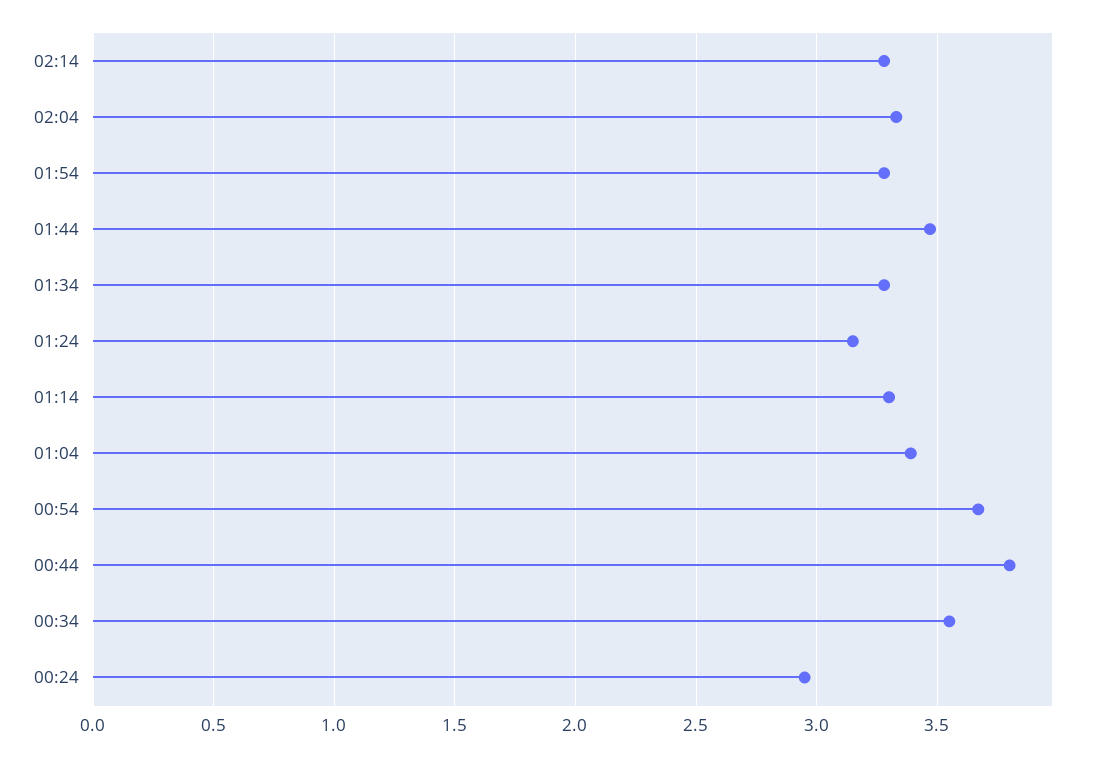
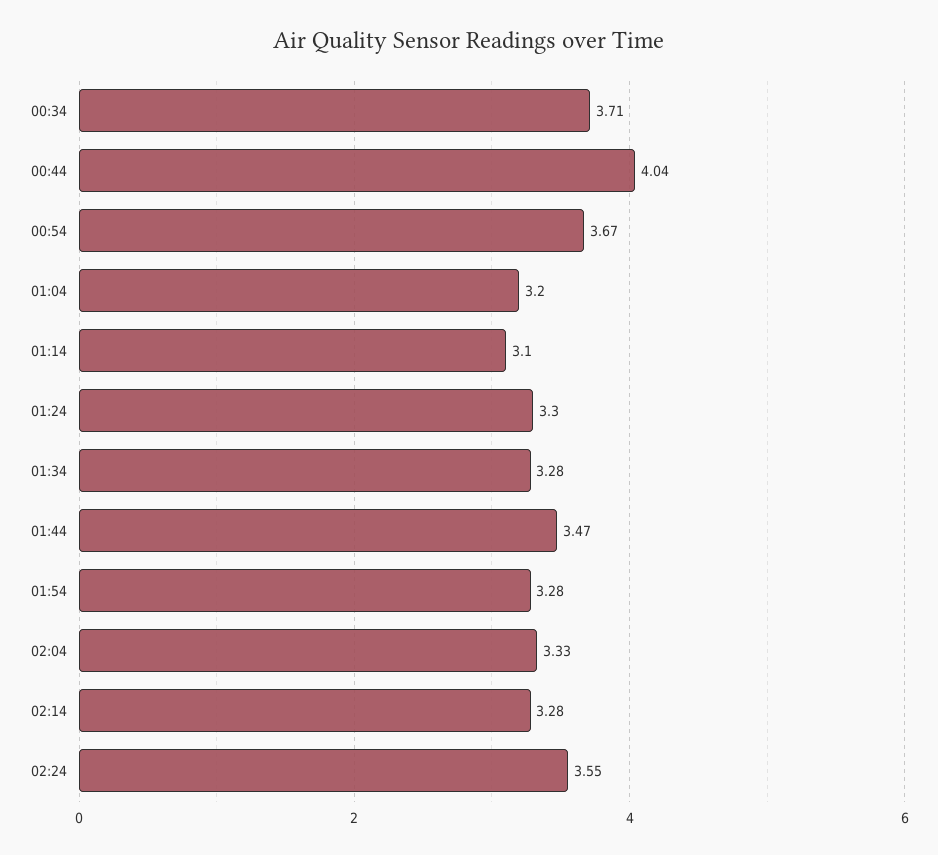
01:24: 3.15 -> 3.3
01:14: 3.3 -> 3.1
01:04: 3.4 -> 3.2
00:44: 3.8 -> 4.04
00:34: 3.55 -> 3.71
00:24: 2.95 -> none
02:24: none -> 3.55

